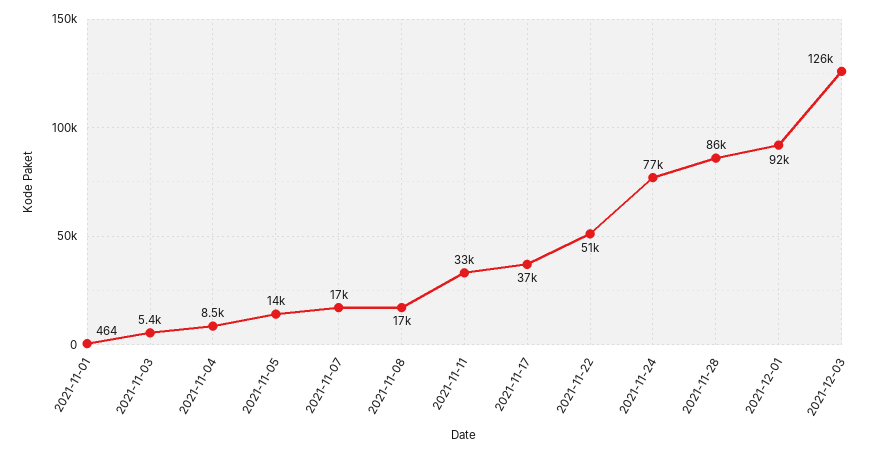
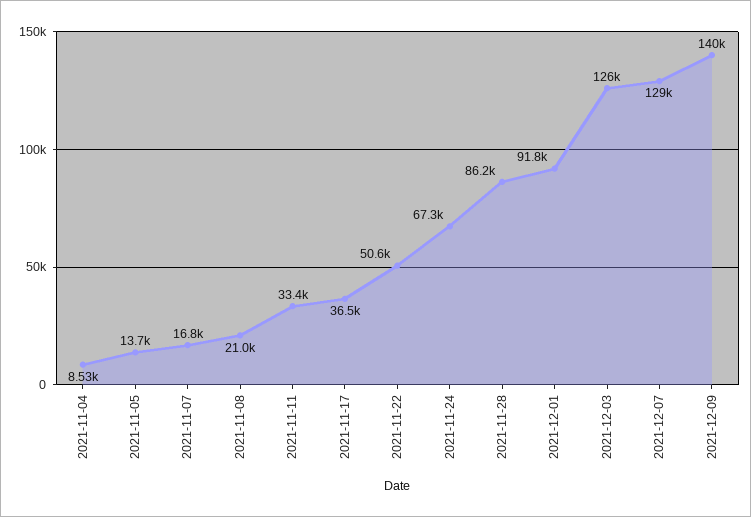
2021-11-01: 464 -> none
2021-11-03: 5400 -> none
2021-11-08: 17000 -> 21000
2021-11-24: 77000 -> 67300
2021-12-07: none -> 129000
2021-12-09: none -> 140000

